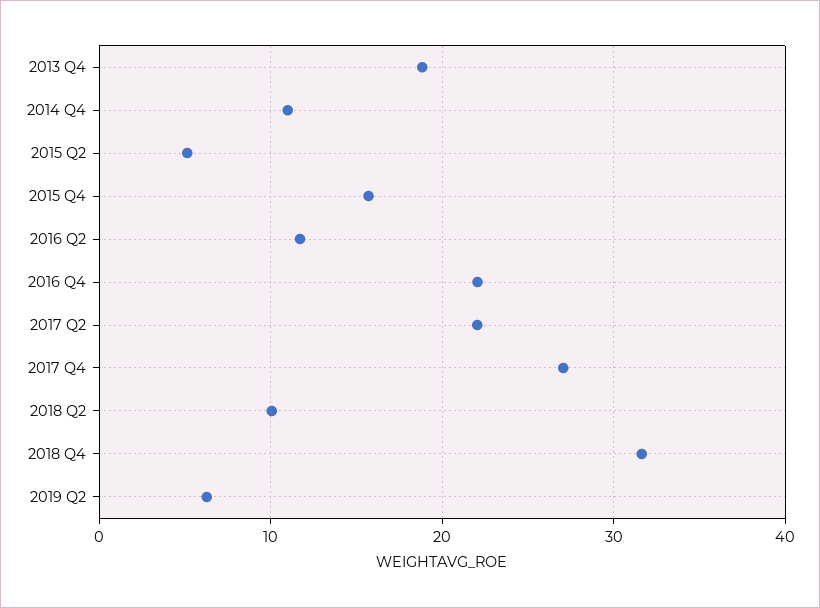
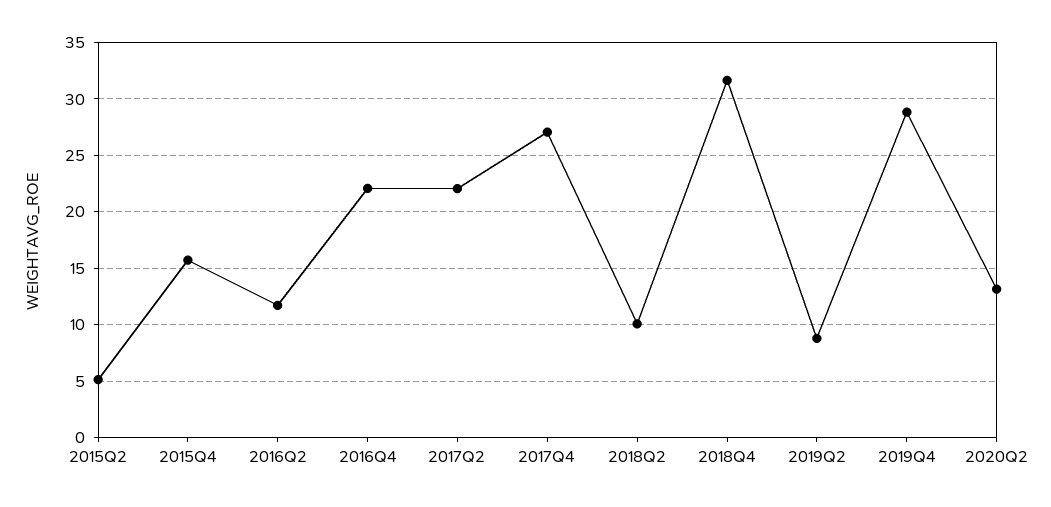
2013 Q4: 19 -> none
2014 Q4: 11 -> none
2019 Q2: 6 -> 9
2019Q4: none -> 29
2020Q2: none -> 13

